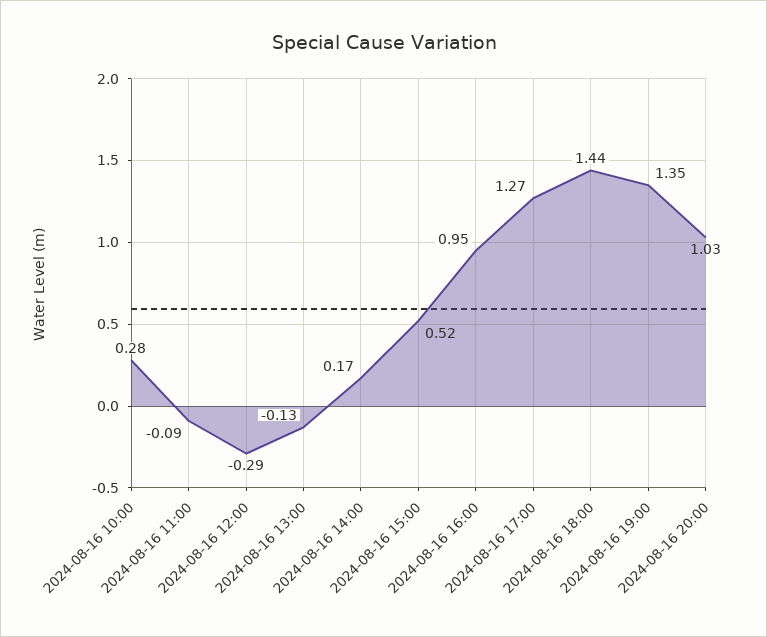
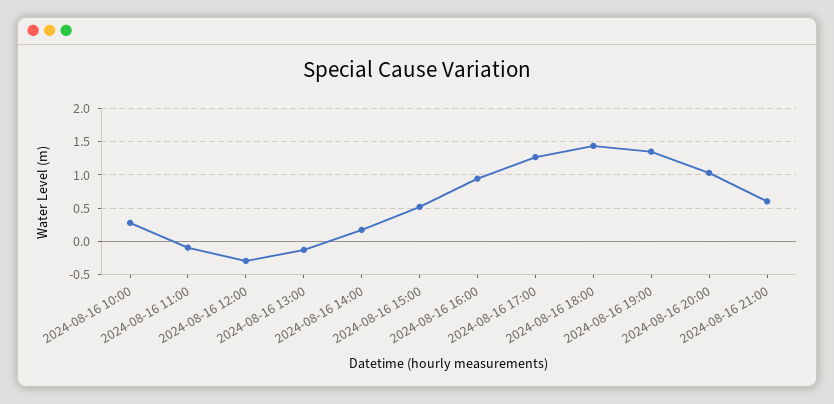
2024-08-16 21:00: none -> 0.6

